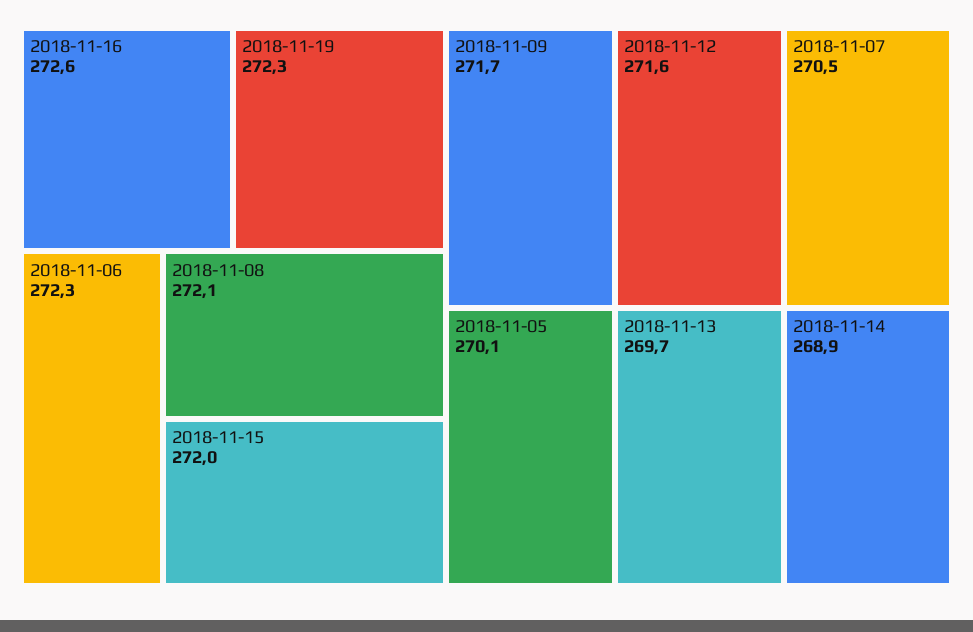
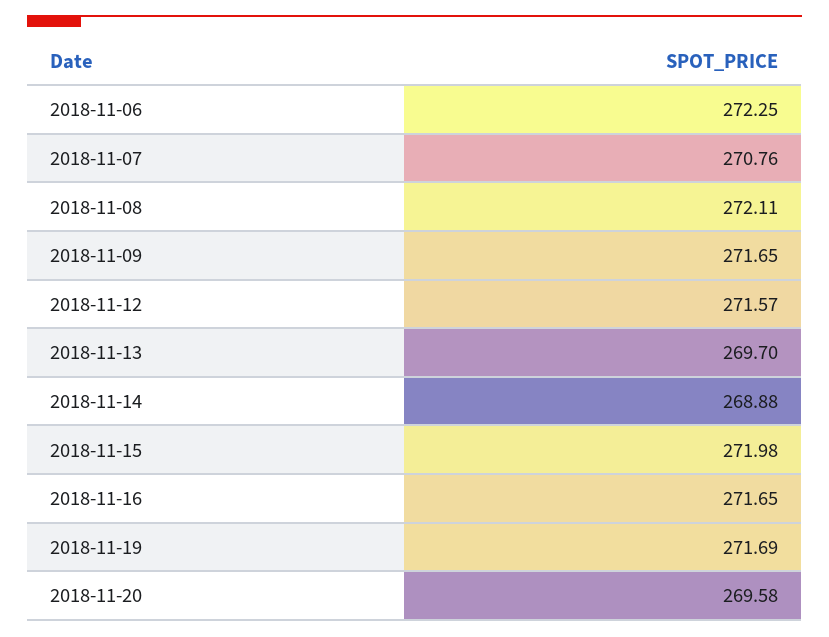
2018-11-16: 272.6 -> 271.65
2018-11-19: 272.3 -> 271.69
2018-11-07: 270.5 -> 270.76
2018-11-05: 270.1 -> none
2018-11-20: none -> 269.58

